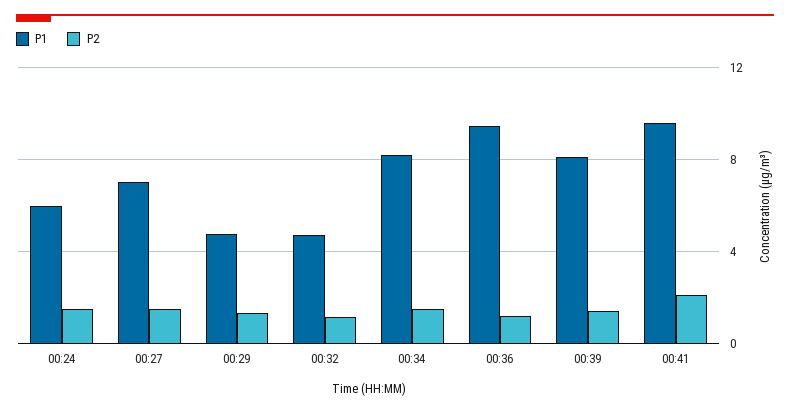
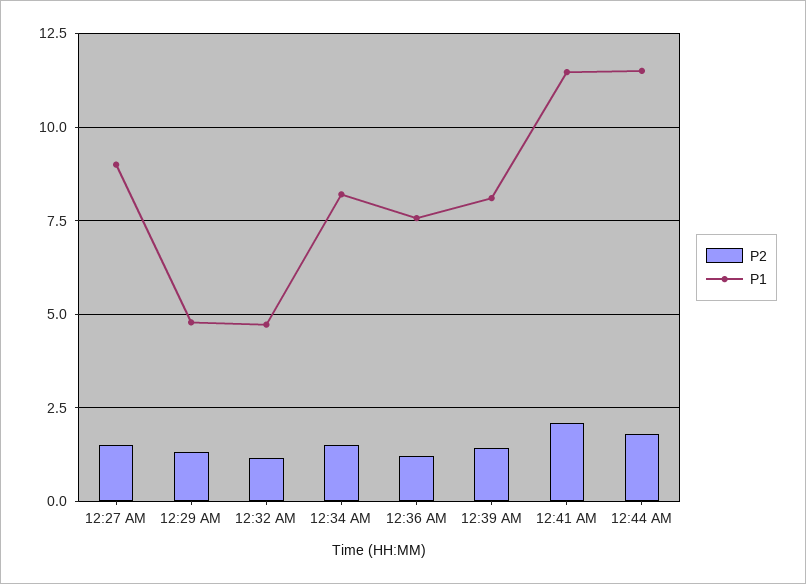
P1, 00:24: 6 -> none
P2, 00:24: 1.5 -> none
P1, 00:27: 7 -> 9
P1, 00:36: 9.5 -> 7.5
P1, 00:41: 9.5 -> 11.5
P2, 12:44 AM: none -> 1.75
P1, 12:44 AM: none -> 11.5

